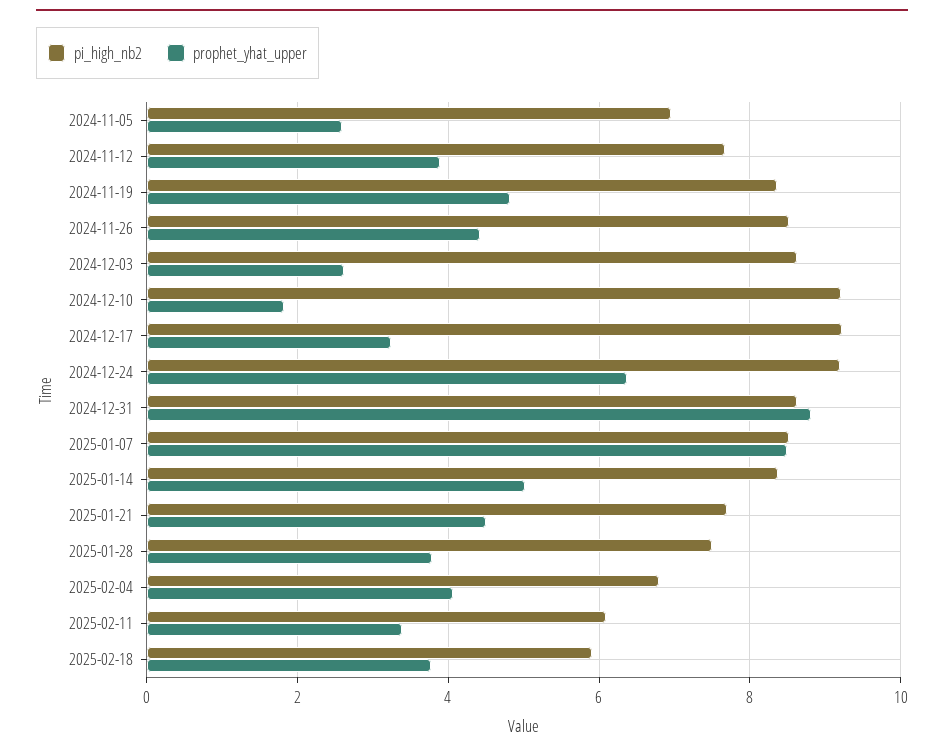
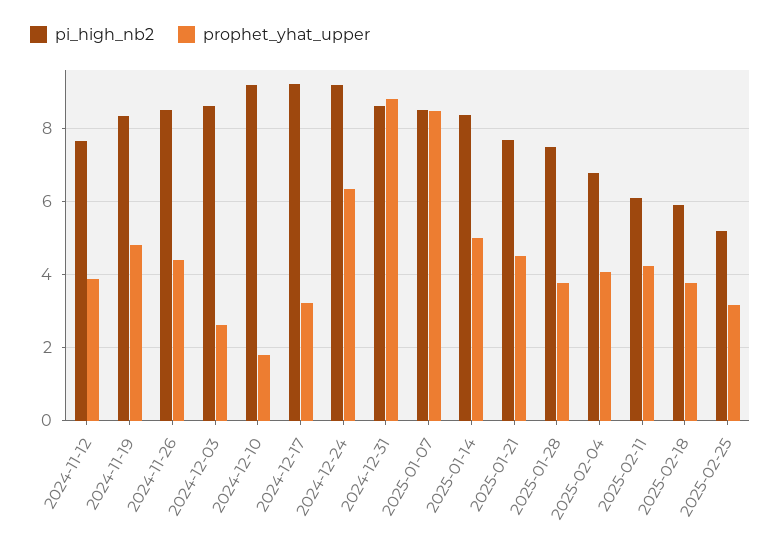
pi_high_nb2, 2024-11-05: 7 -> none
prophet_yhat_upper, 2024-11-05: 2.6 -> none
prophet_yhat_upper, 2025-02-11: 3.4 -> 4.2
pi_high_nb2, 2025-02-25: none -> 5.2
prophet_yhat_upper, 2025-02-25: none -> 3.2

